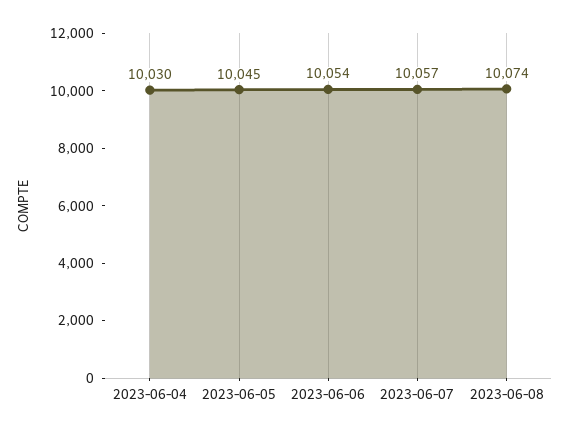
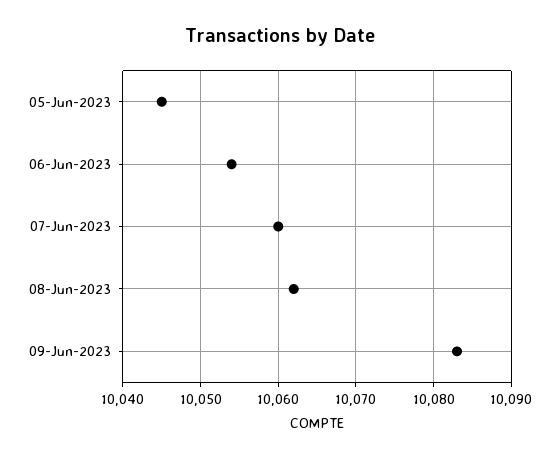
2023-06-04: 10030 -> none
2023-06-07: 10057 -> 10060
2023-06-08: 10074 -> 10062
09-Jun-2023: none -> 10083

